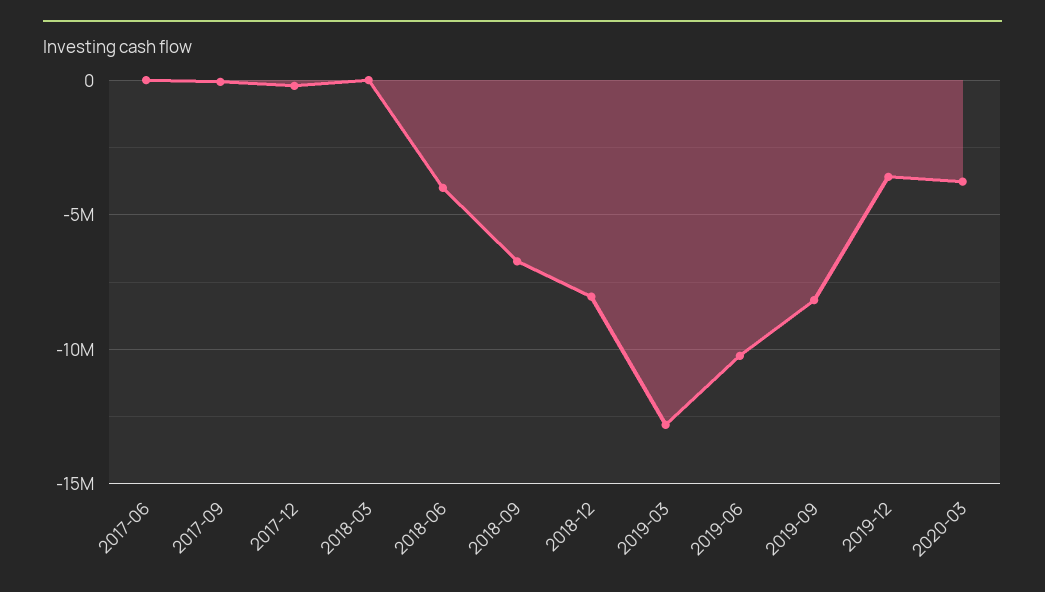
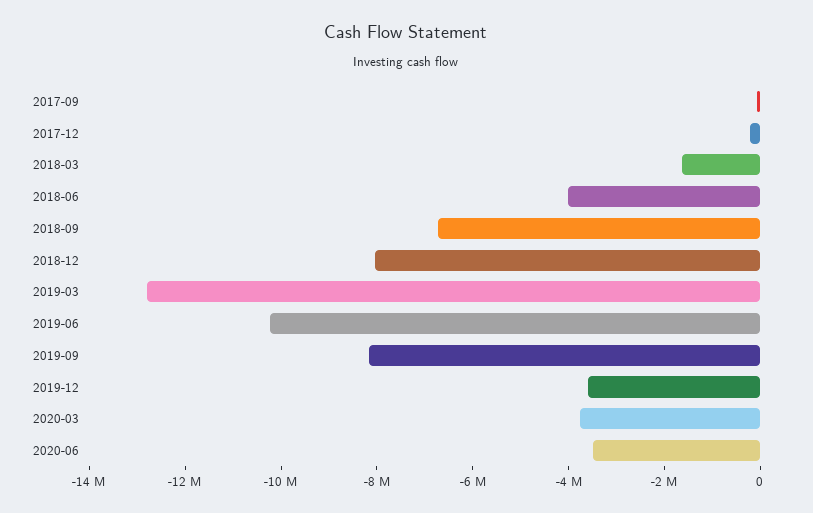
2017-06: 0 -> none
2018-03: 0 -> -1500000
2020-06: none -> -3500000

